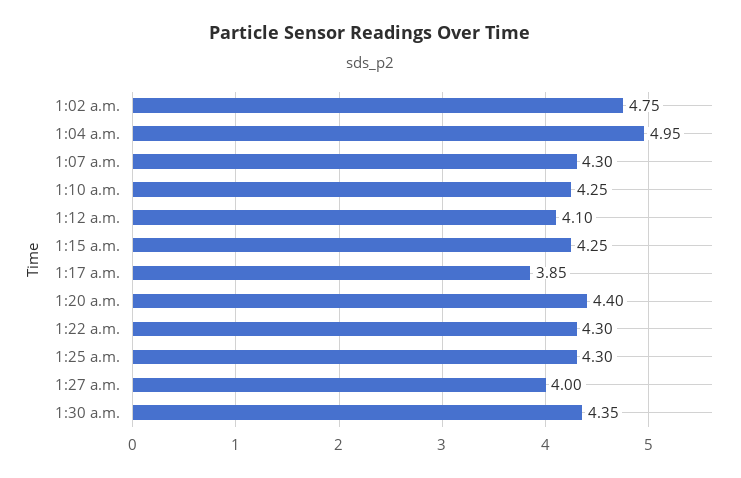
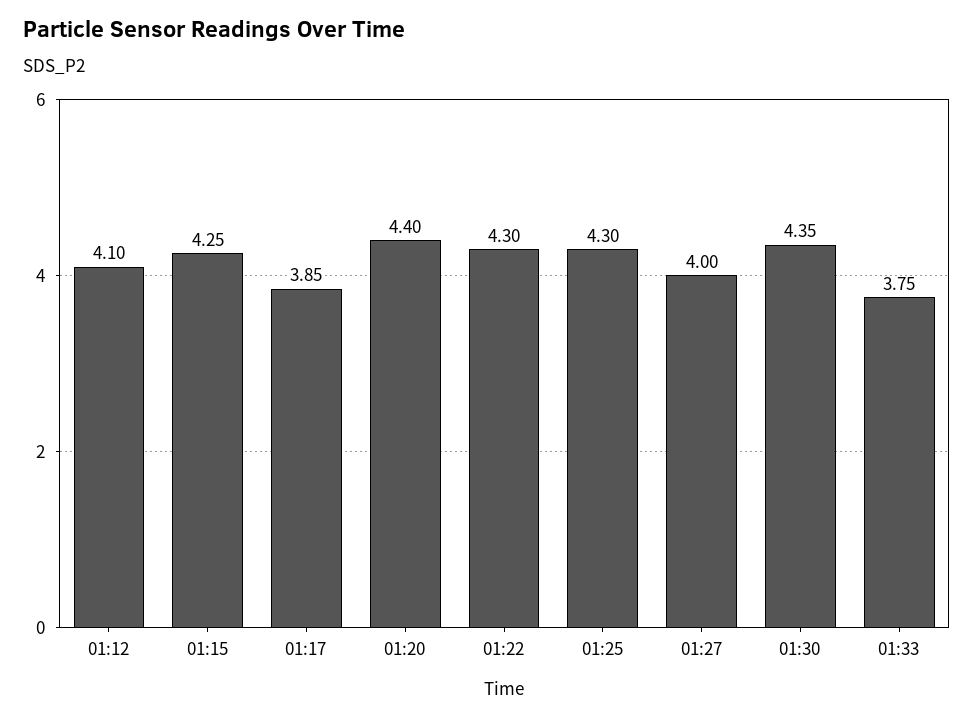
1:02 a.m.: 4.75 -> none
1:04 a.m.: 4.95 -> none
1:07 a.m.: 4.3 -> none
1:10 a.m.: 4.25 -> none
01:33: none -> 3.75

